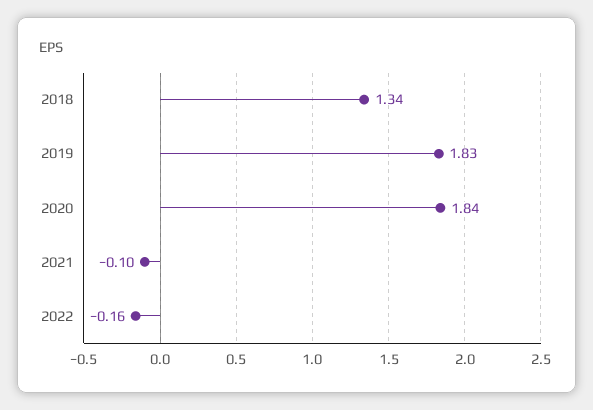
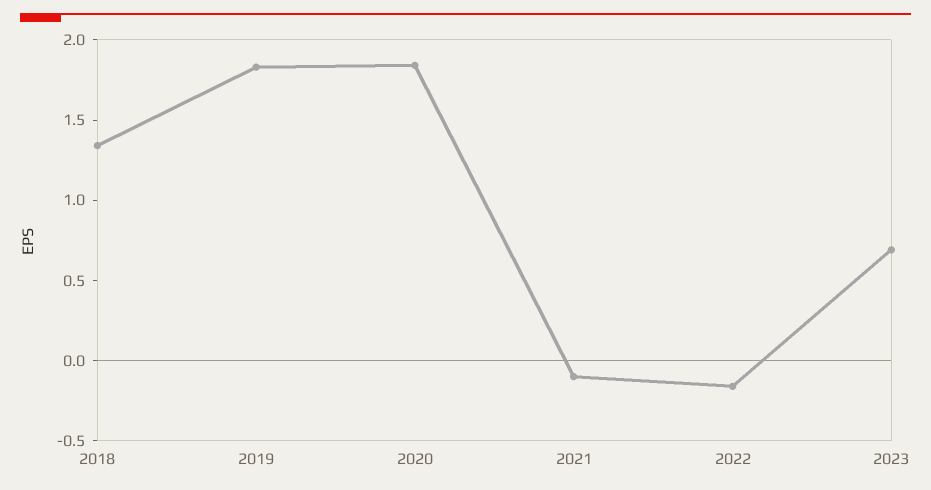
2023: none -> 0.7

